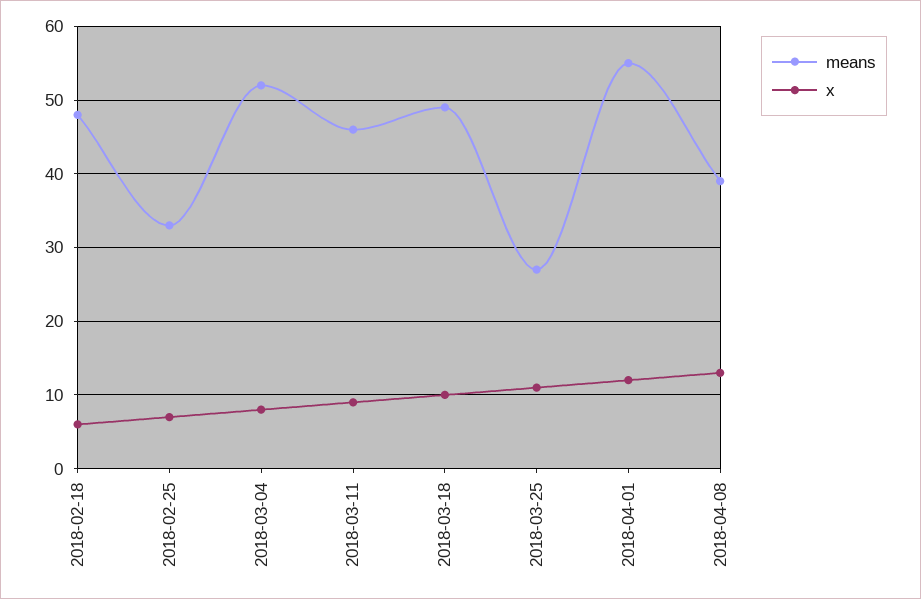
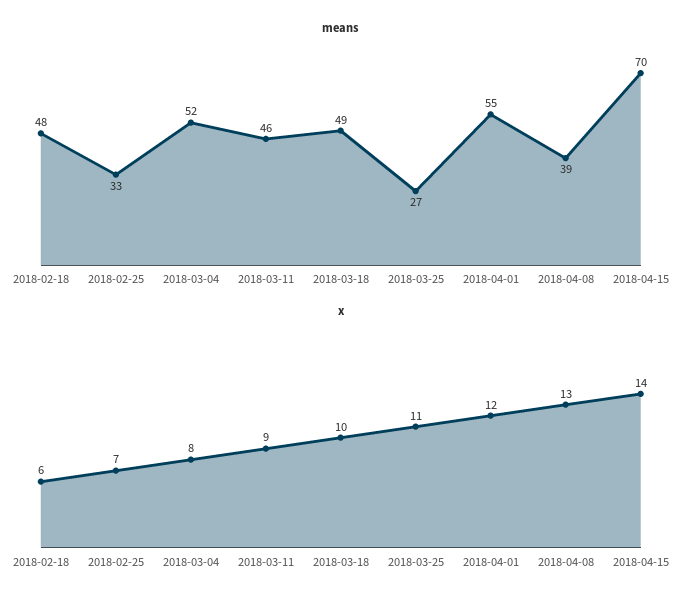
means, 2018-04-15: none -> 70
x, 2018-04-15: none -> 14

